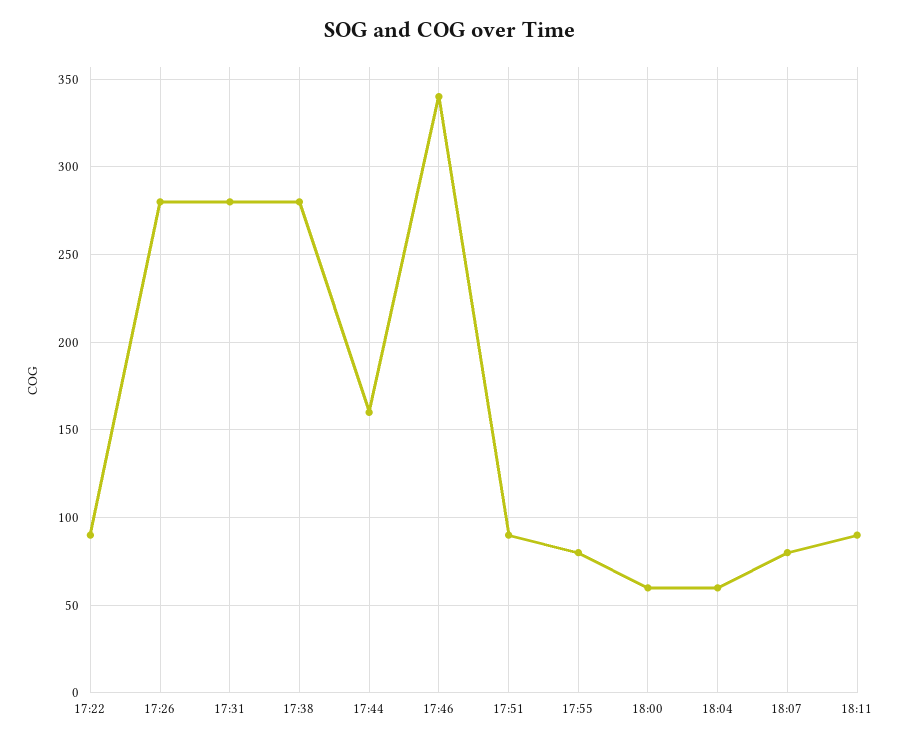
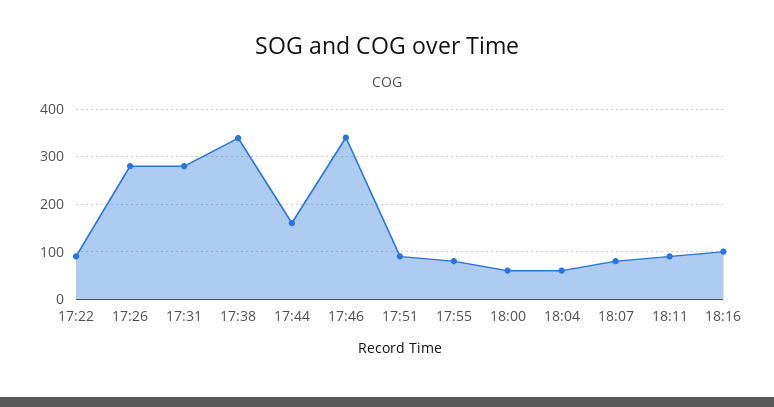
17:38: 280 -> 340
18:16: none -> 100

